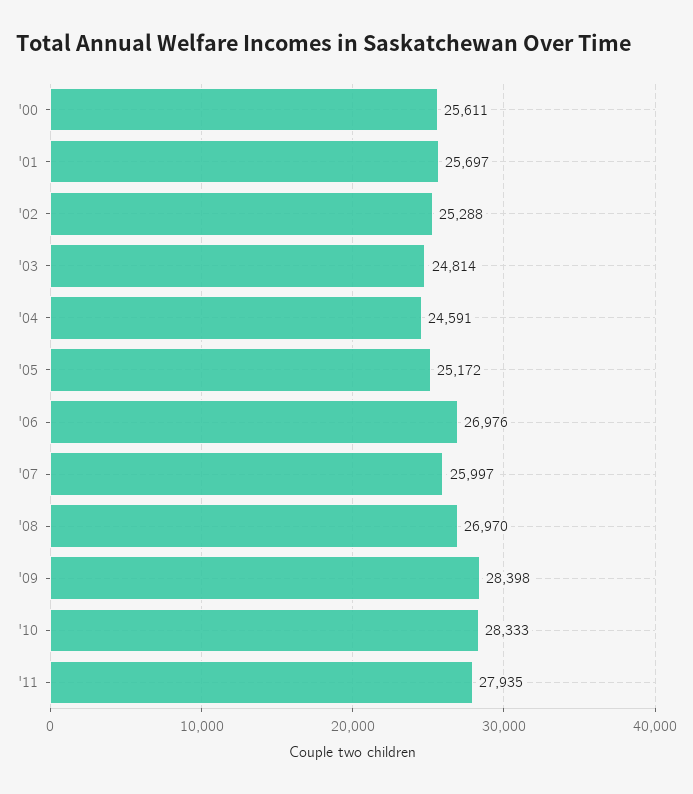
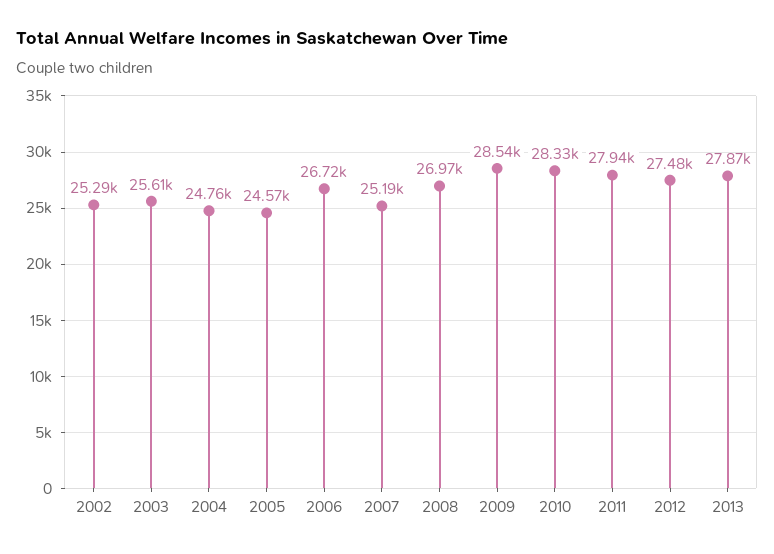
'00: 25611 -> none
'01: 25697 -> none
'03: 24814 -> 25610
'04: 24591 -> 24760
'05: 25172 -> 24570
'06: 26976 -> 26720
'07: 25997 -> 25190
'09: 28398 -> 28540
2012: none -> 27480
2013: none -> 27870

